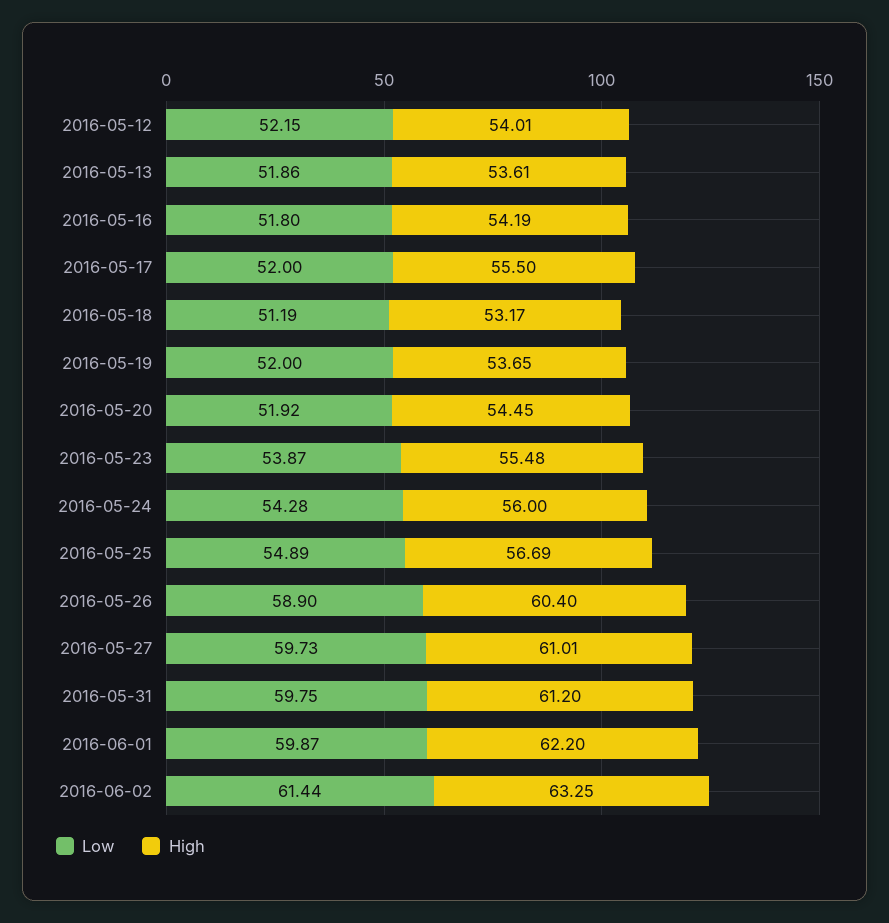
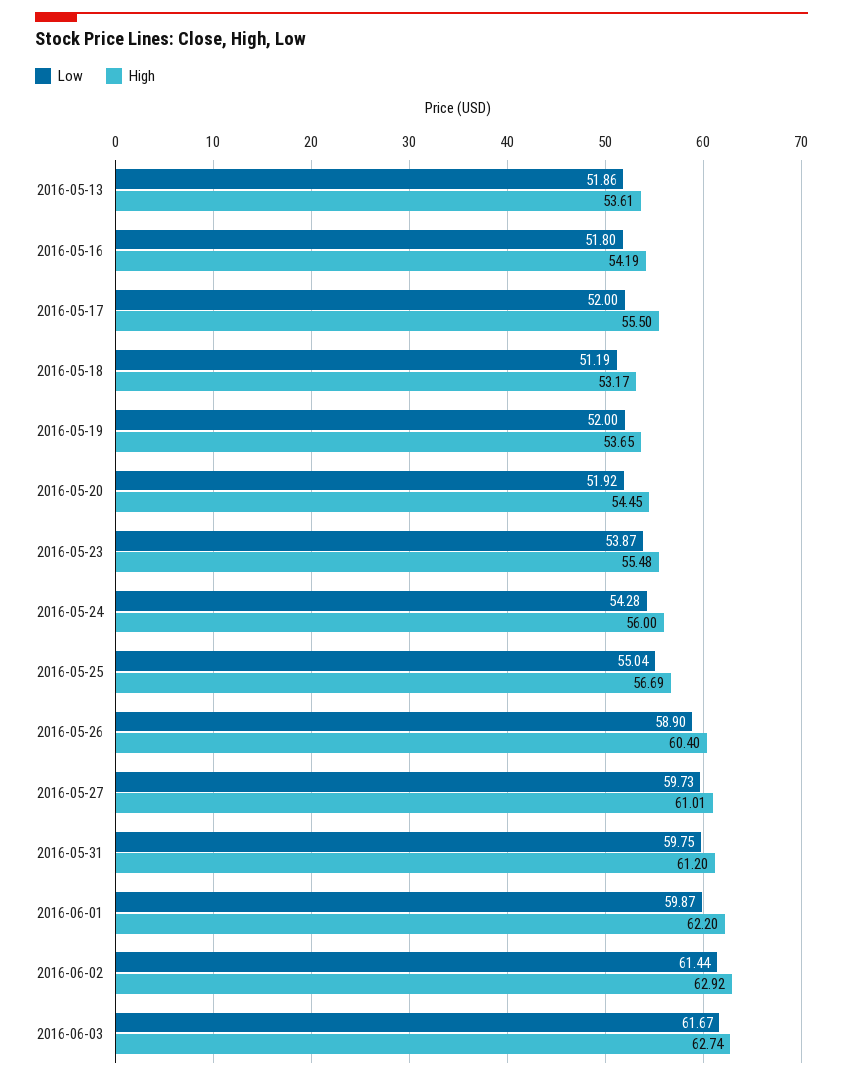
Low, 2016-05-12: 52.15 -> none
High, 2016-05-12: 54.01 -> none
Low, 2016-05-25: 54.89 -> 55.04
High, 2016-06-02: 63.25 -> 62.92
Low, 2016-06-03: none -> 61.67
High, 2016-06-03: none -> 62.74

